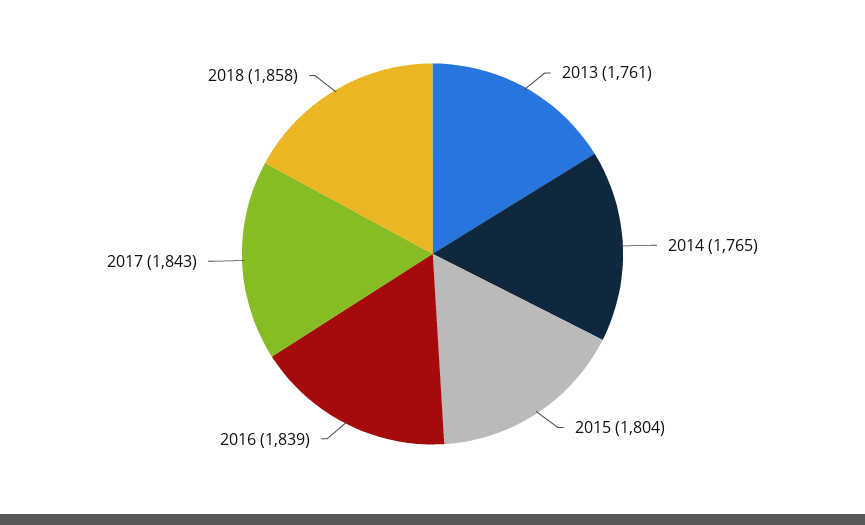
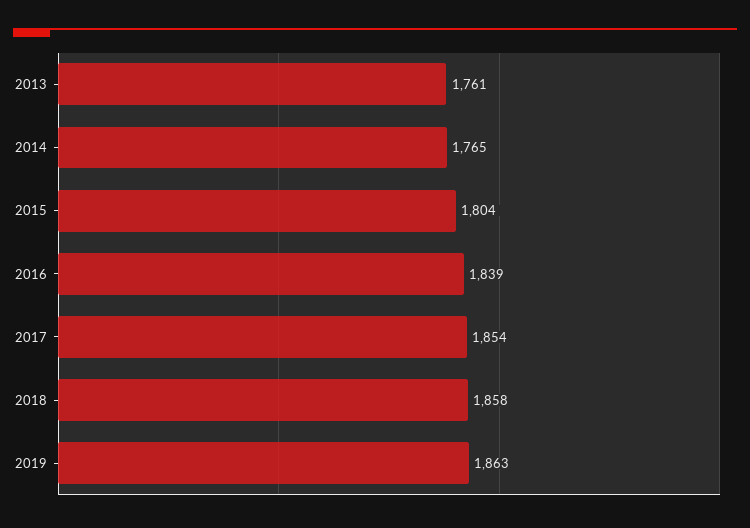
2017: 1843 -> 1854
2019: none -> 1863

